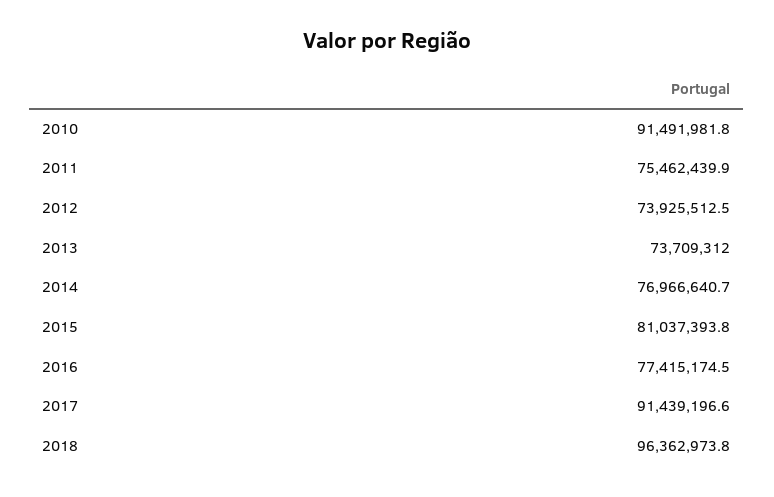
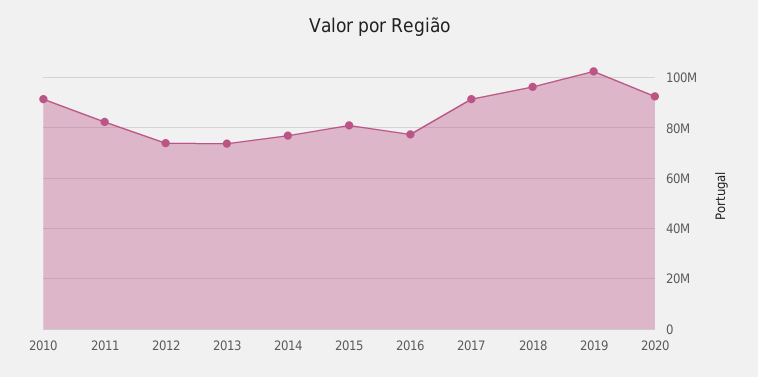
2011: 75462439.9 -> 82500000
2019: none -> 102500000
2020: none -> 92500000

